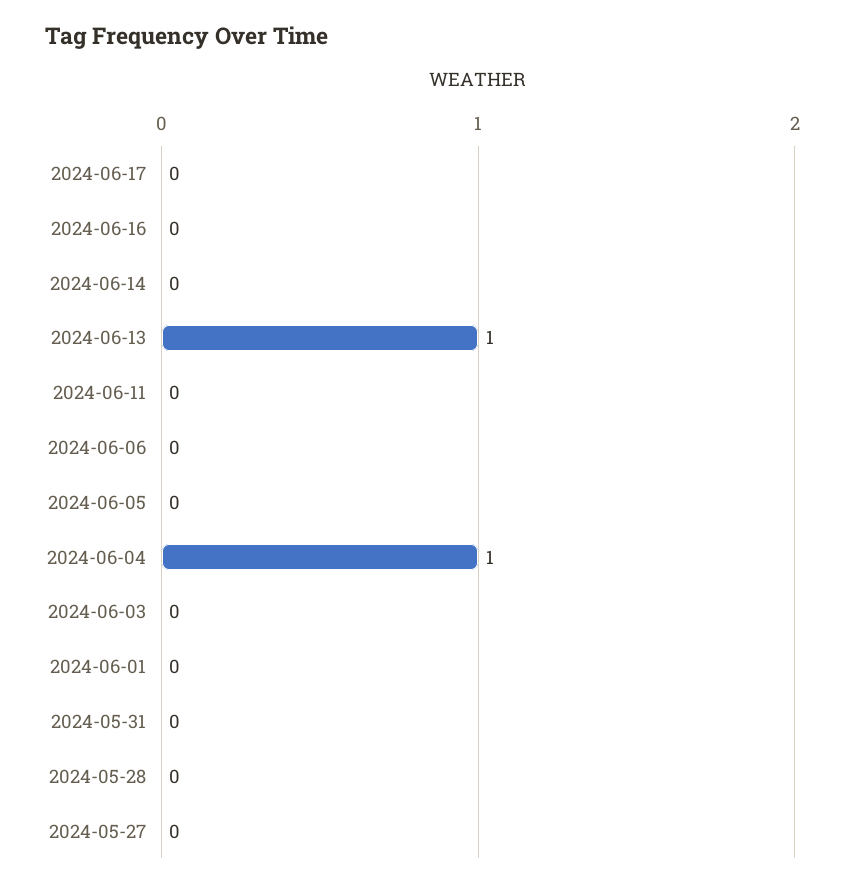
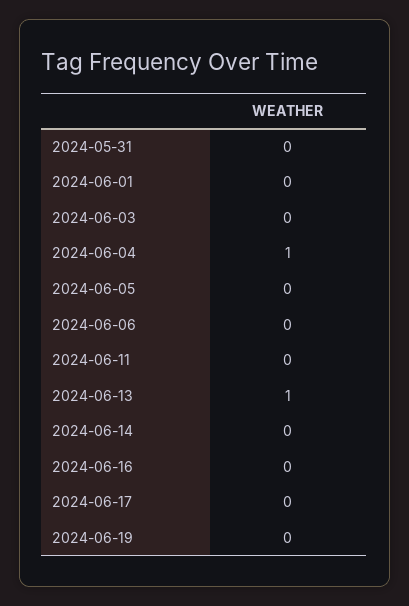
2024-05-28: 0 -> none
2024-05-27: 0 -> none
2024-06-19: none -> 0

